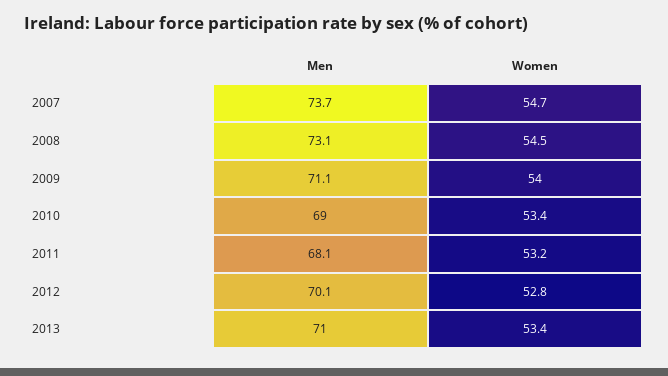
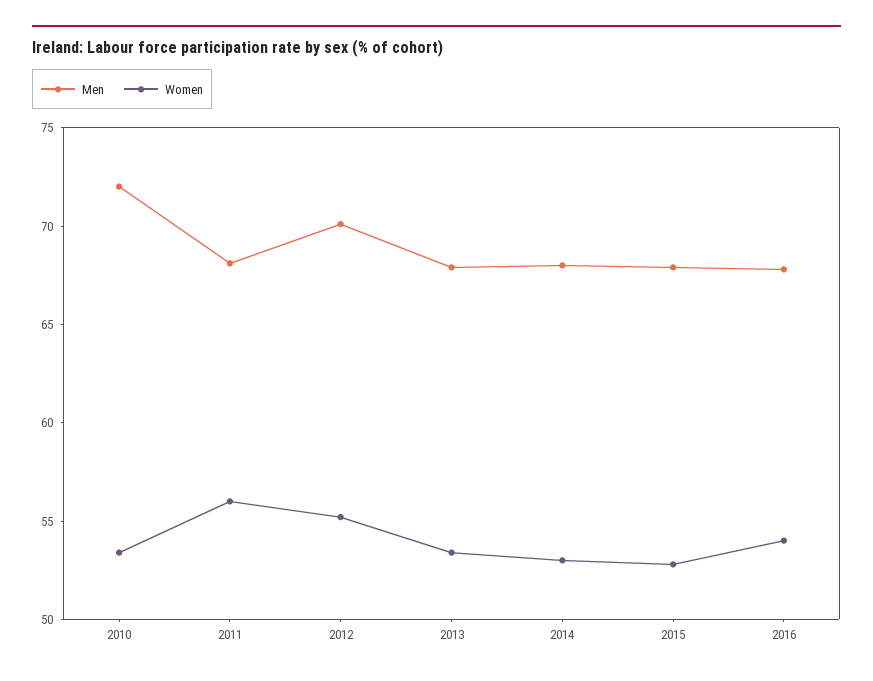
Men, 2007: 73.7 -> none
Women, 2007: 54.7 -> none
Men, 2008: 73.1 -> none
Women, 2008: 54.5 -> none
Men, 2009: 71.1 -> none
Women, 2009: 54 -> none
Men, 2010: 69 -> 72
Women, 2011: 53.2 -> 56
Women, 2012: 52.8 -> 55
Men, 2013: 71 -> 68
Men, 2014: none -> 68
Women, 2014: none -> 53
Men, 2015: none -> 68
Women, 2015: none -> 53
Men, 2016: none -> 68
Women, 2016: none -> 54

